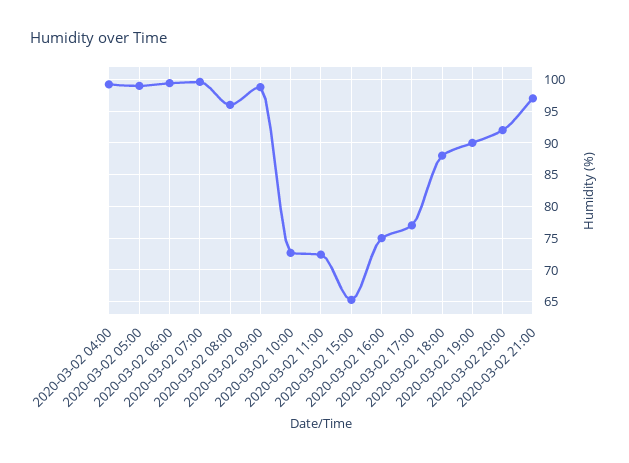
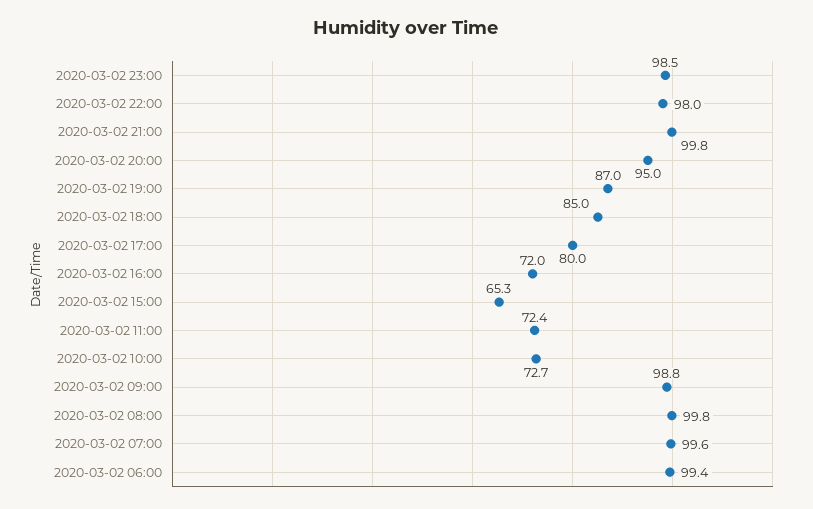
2020-03-02 04:00: 99 -> none
2020-03-02 05:00: 99 -> none
2020-03-02 08:00: 96 -> 99.8
2020-03-02 16:00: 75 -> 72
2020-03-02 17:00: 77 -> 80
2020-03-02 18:00: 88 -> 85
2020-03-02 19:00: 90 -> 87
2020-03-02 20:00: 92 -> 95
2020-03-02 21:00: 97 -> 99.8
2020-03-02 23:00: none -> 98.5
2020-03-02 22:00: none -> 98

